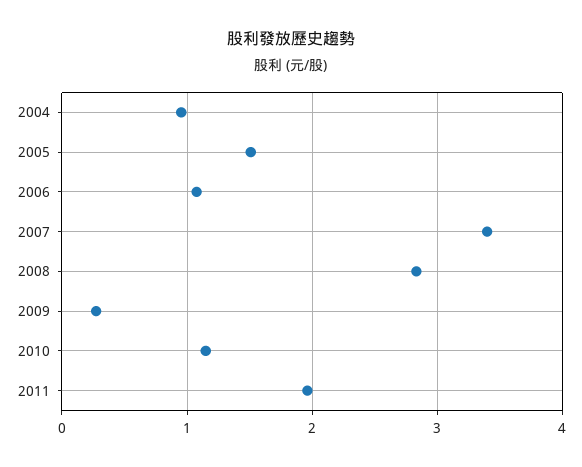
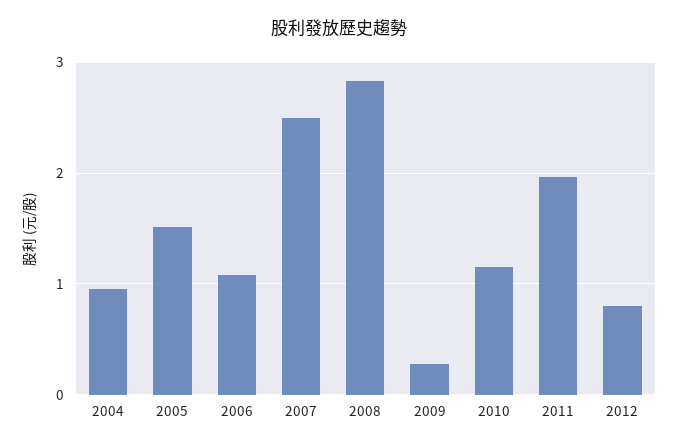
2007: 3.4 -> 2.5
2012: none -> 0.8

